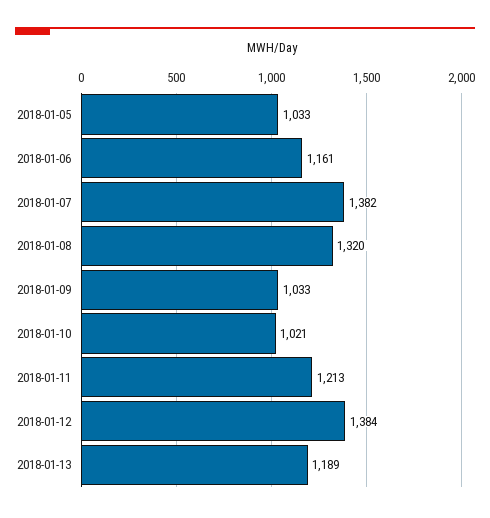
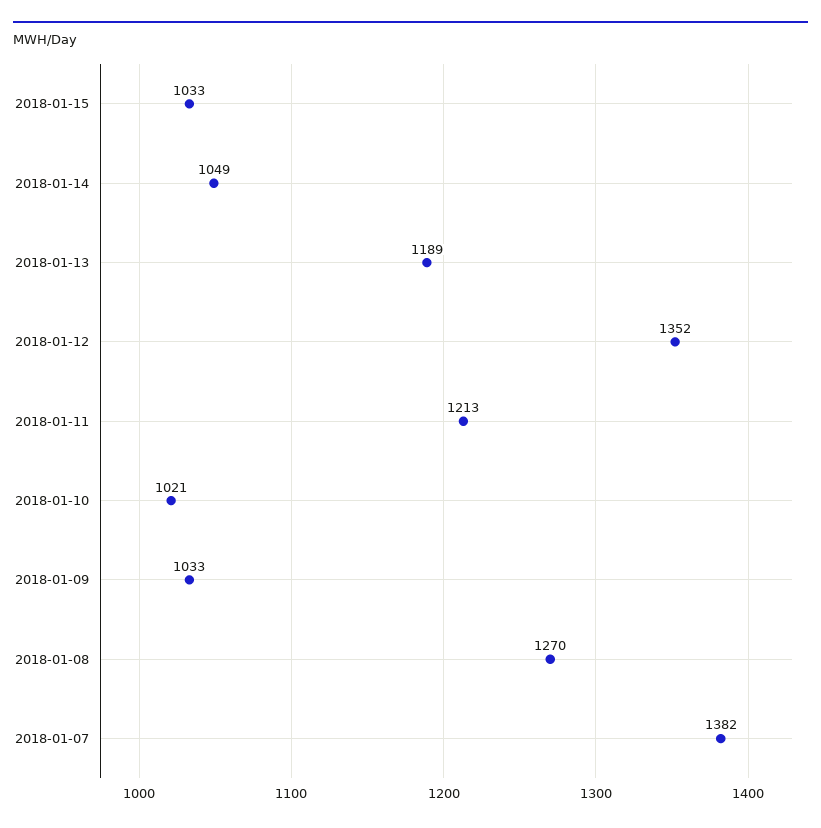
2018-01-05: 1033 -> none
2018-01-06: 1161 -> none
2018-01-08: 1320 -> 1270
2018-01-12: 1384 -> 1352
2018-01-15: none -> 1033
2018-01-14: none -> 1049

